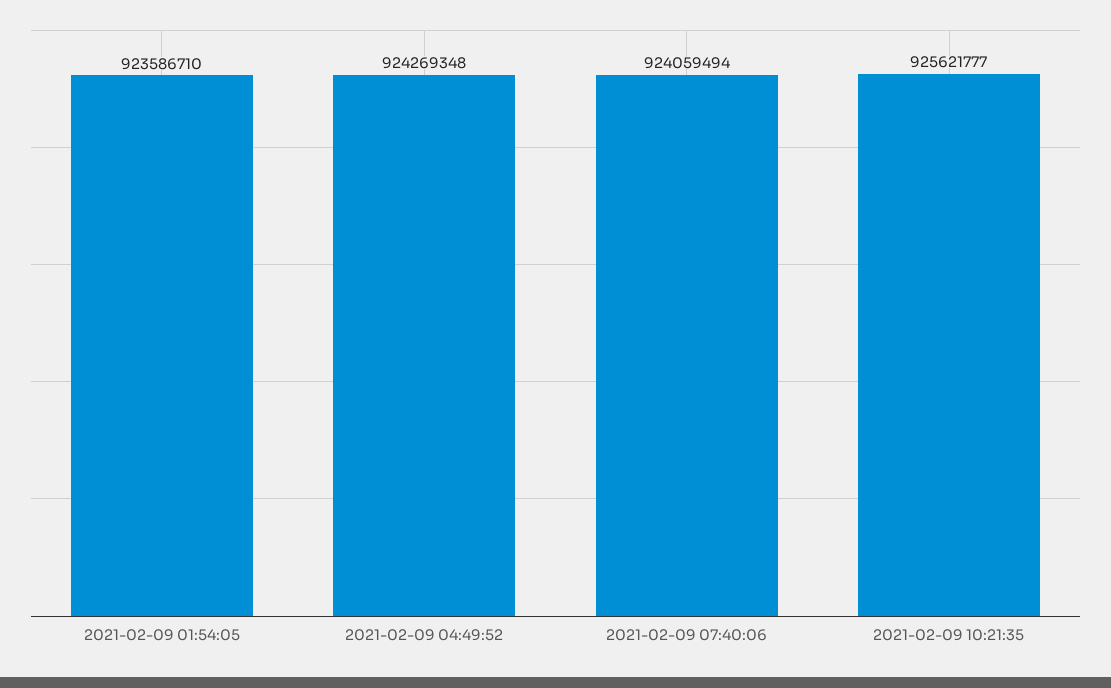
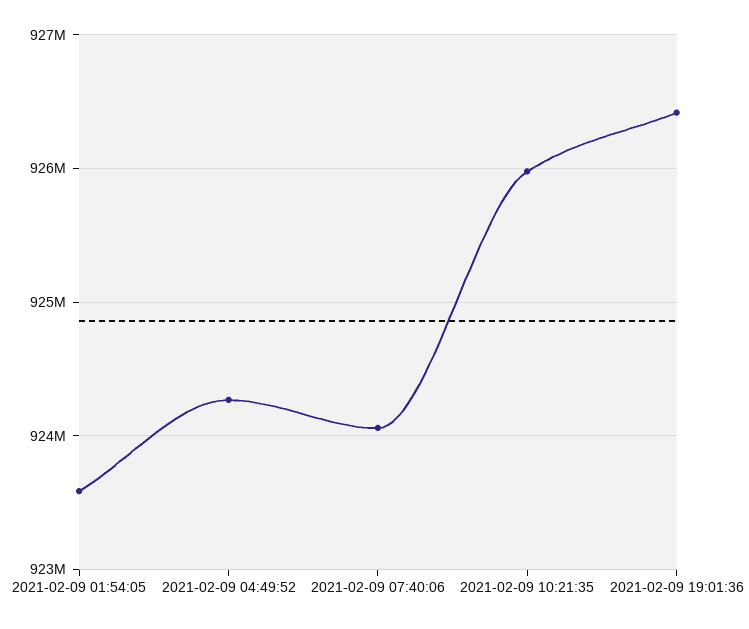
2021-02-09 10:21:35: 925621777 -> 926000000
2021-02-09 19:01:36: none -> 926400000

